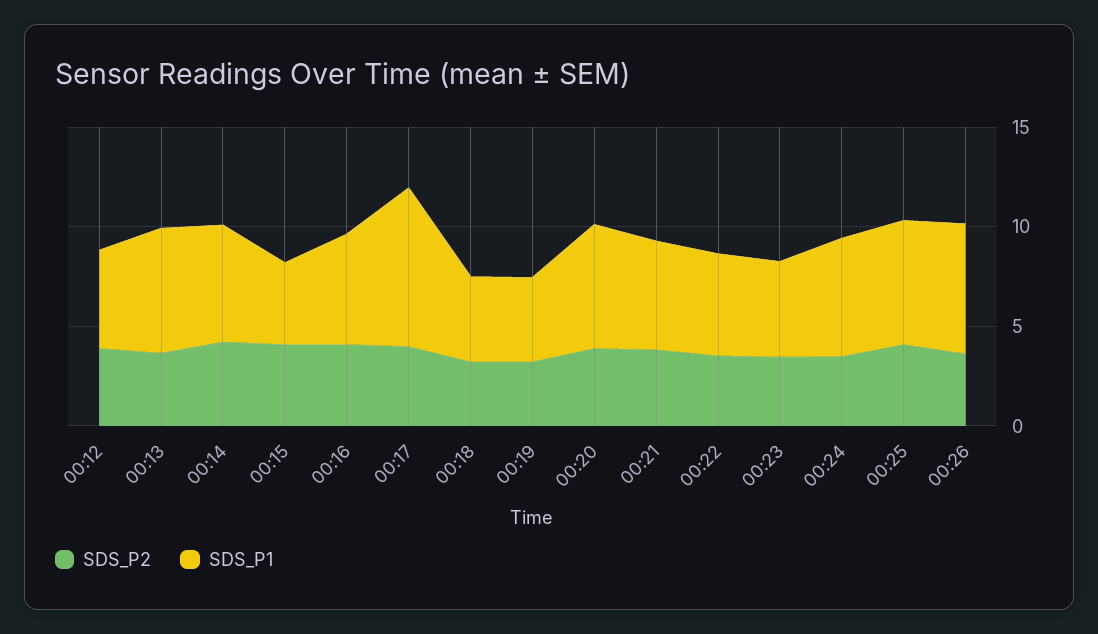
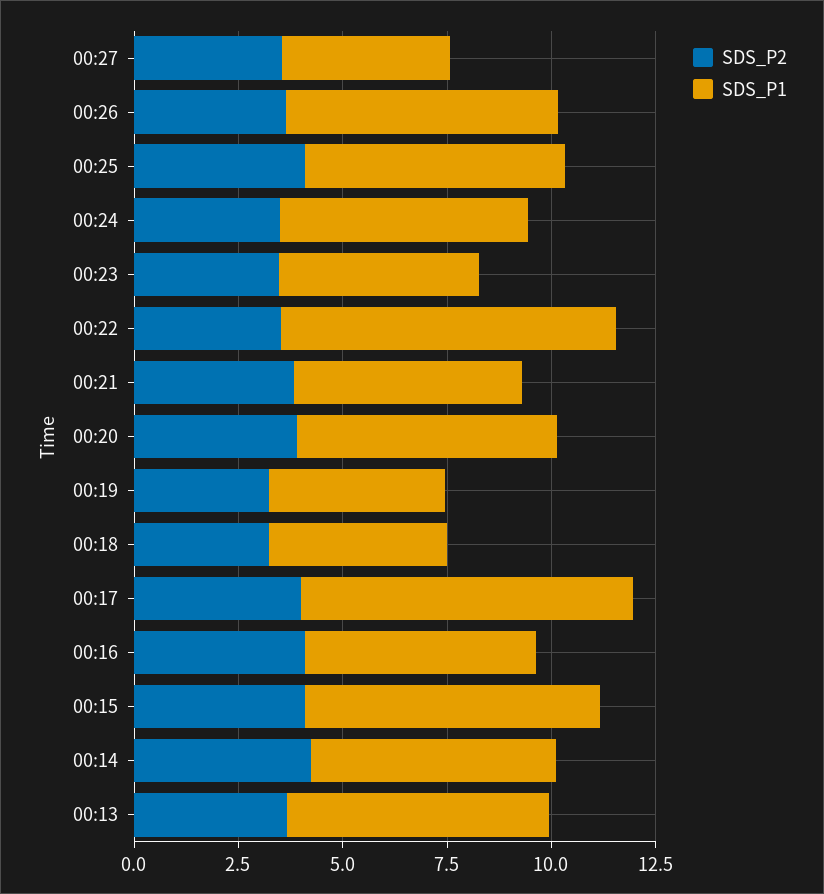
SDS_P2, 00:12: 4 -> none
SDS_P1, 00:12: 5 -> none
SDS_P1, 00:15: 4 -> 7
SDS_P1, 00:22: 5 -> 8
SDS_P2, 00:27: none -> 3.5
SDS_P1, 00:27: none -> 4

